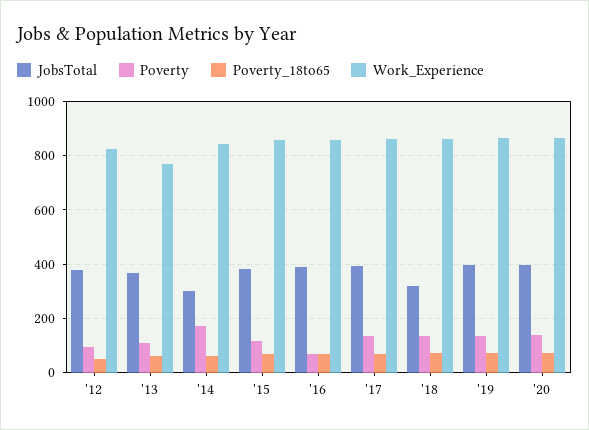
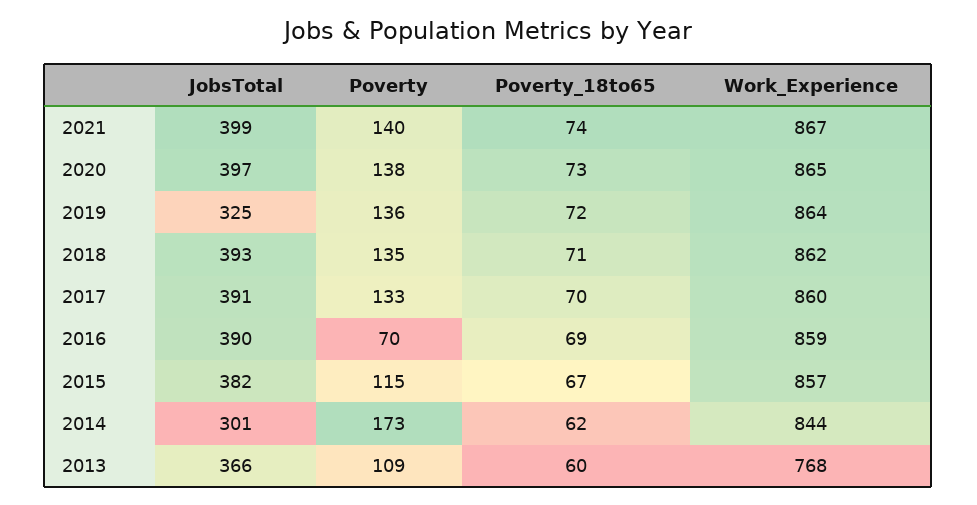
JobsTotal, '12: 375 -> none
Poverty, '12: 100 -> none
Poverty_18to65, '12: 50 -> none
Work_Experience, '12: 825 -> none
JobsTotal, '18: 325 -> 393
JobsTotal, '19: 400 -> 325
JobsTotal, 2021: none -> 399
Poverty, 2021: none -> 140
Poverty_18to65, 2021: none -> 74
Work_Experience, 2021: none -> 867

